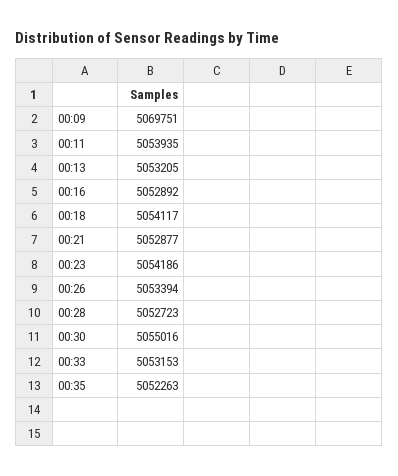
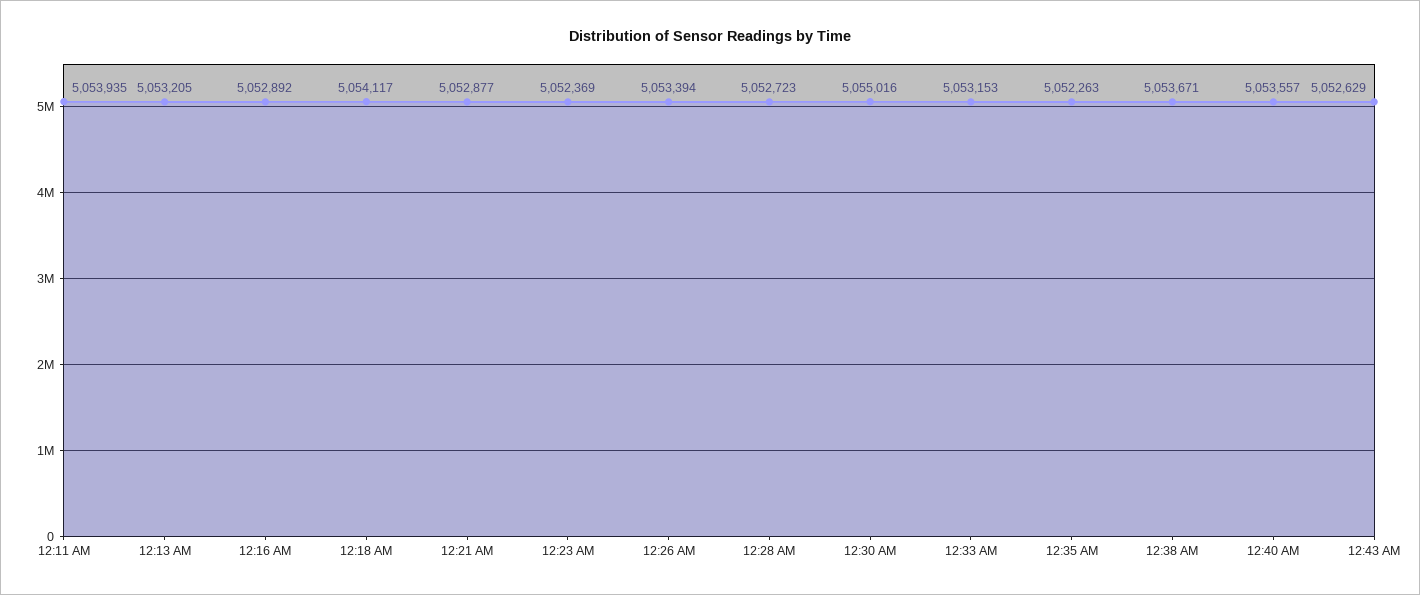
00:09: 5069751 -> none
00:23: 5054186 -> 5052369
12:38 AM: none -> 5053671
12:40 AM: none -> 5053557
12:43 AM: none -> 5052629

